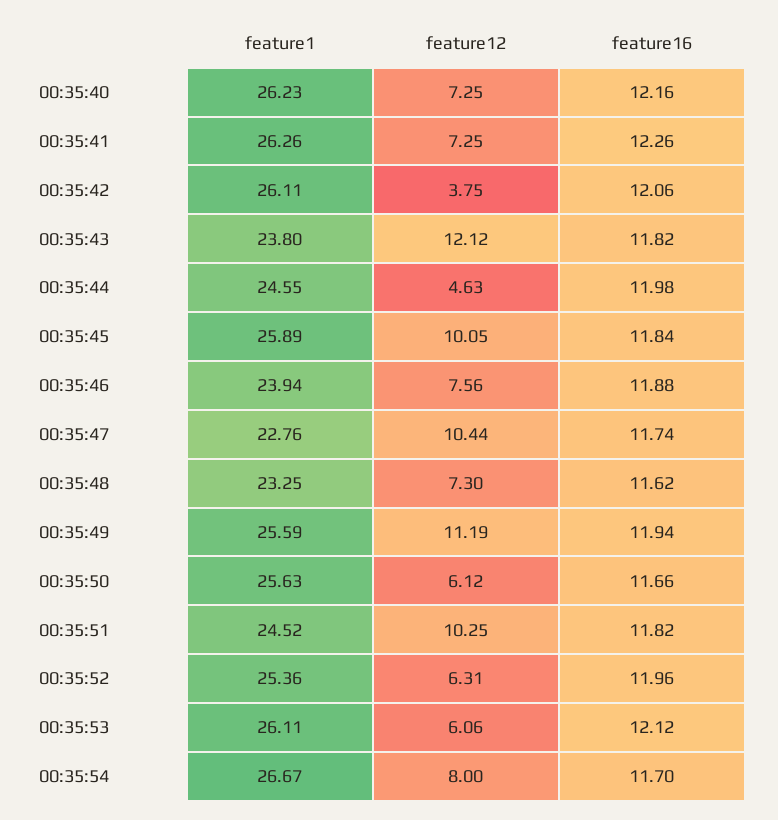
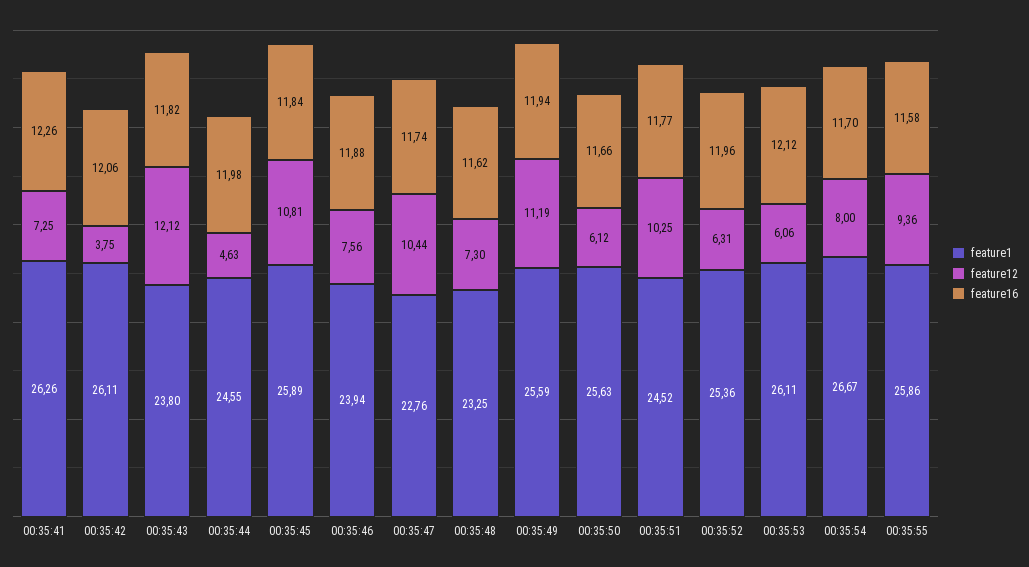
feature1, 00:35:40: 26.23 -> none
feature12, 00:35:40: 7.25 -> none
feature16, 00:35:40: 12.16 -> none
feature12, 00:35:45: 10.05 -> 10.81
feature16, 00:35:51: 11.82 -> 11.77
feature1, 00:35:55: none -> 25.86
feature12, 00:35:55: none -> 9.36
feature16, 00:35:55: none -> 11.58

